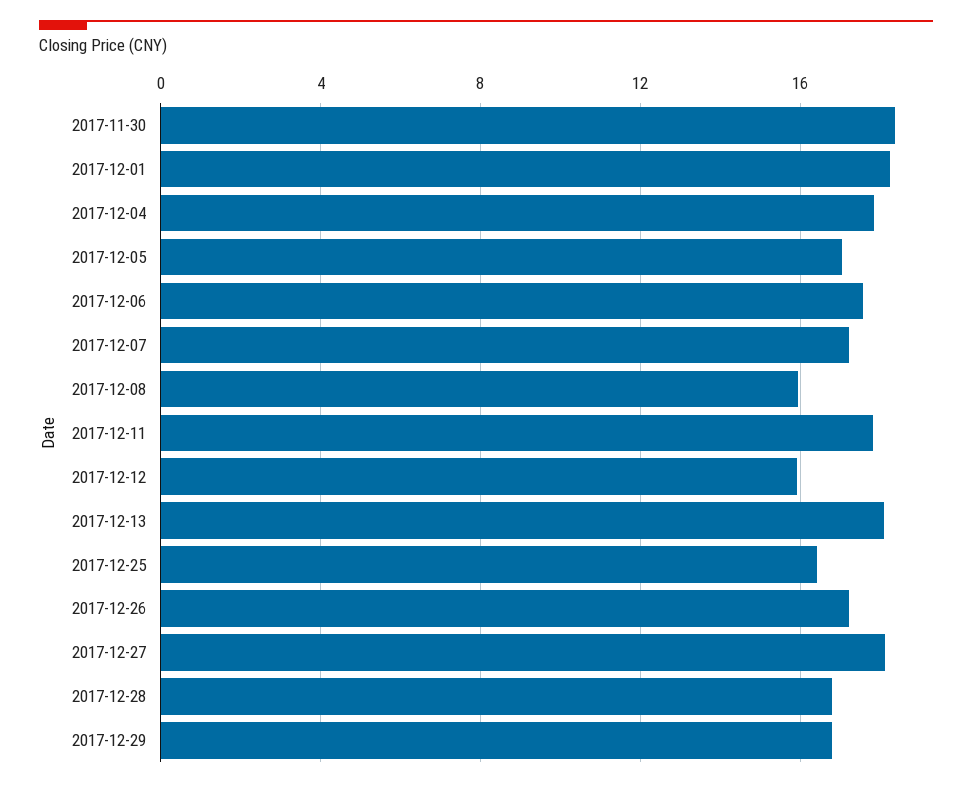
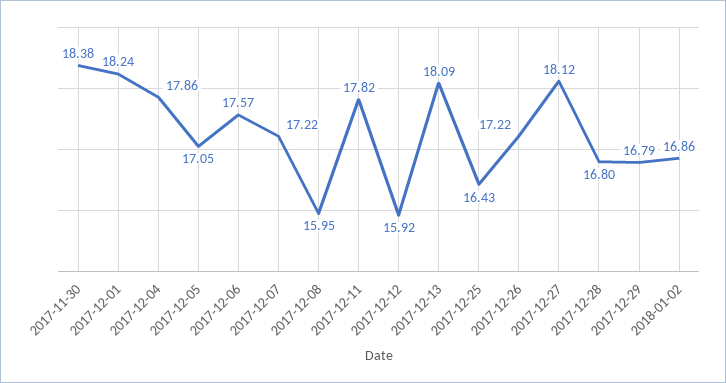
2018-01-02: none -> 16.86

